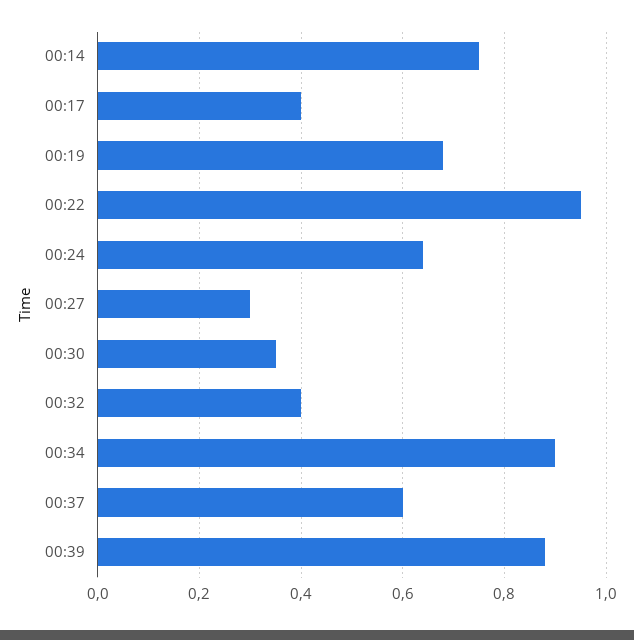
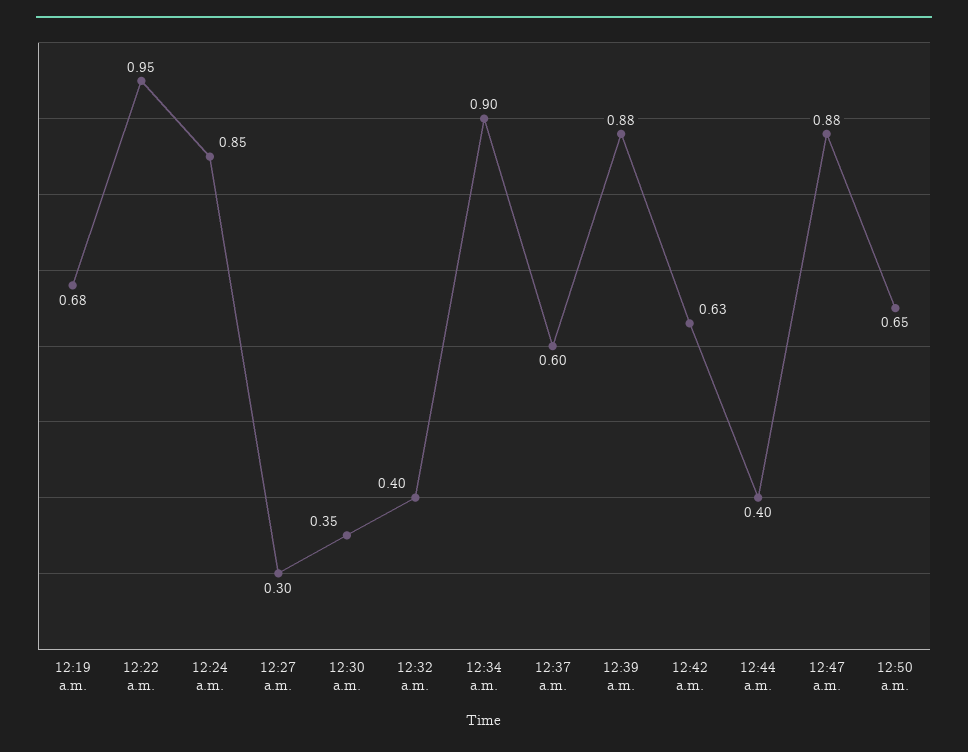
00:14: 0.75 -> none
00:17: 0.4 -> none
00:24: 0.65 -> 0.85
12:42 a.m.: none -> 0.63
12:44 a.m.: none -> 0.4
12:47 a.m.: none -> 0.88
12:50 a.m.: none -> 0.65

